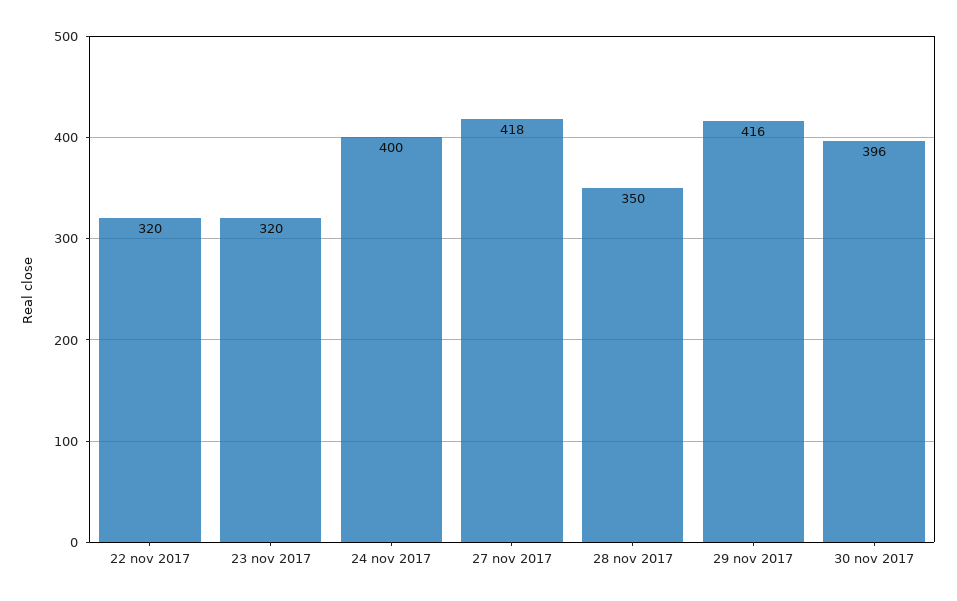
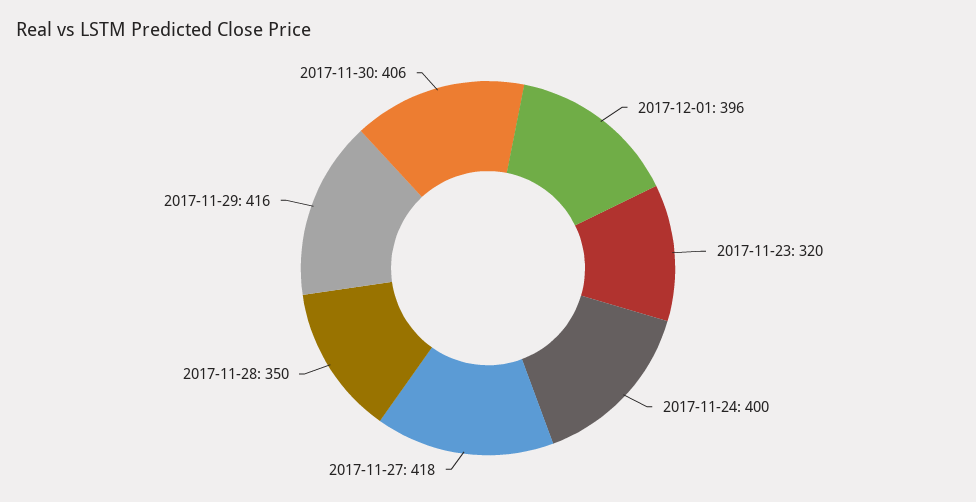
22 nov 2017: 320 -> none
30 nov 2017: 396 -> 406
2017-12-01: none -> 396

